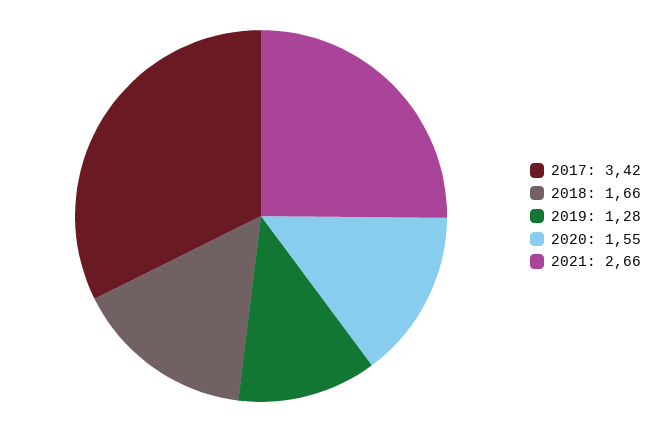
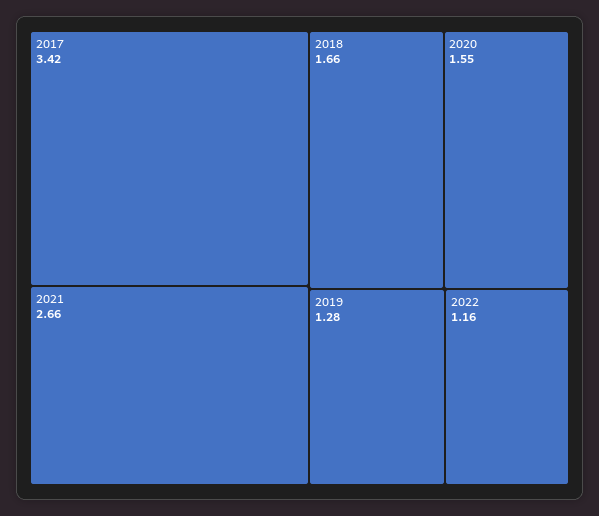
2022: none -> 1.16

